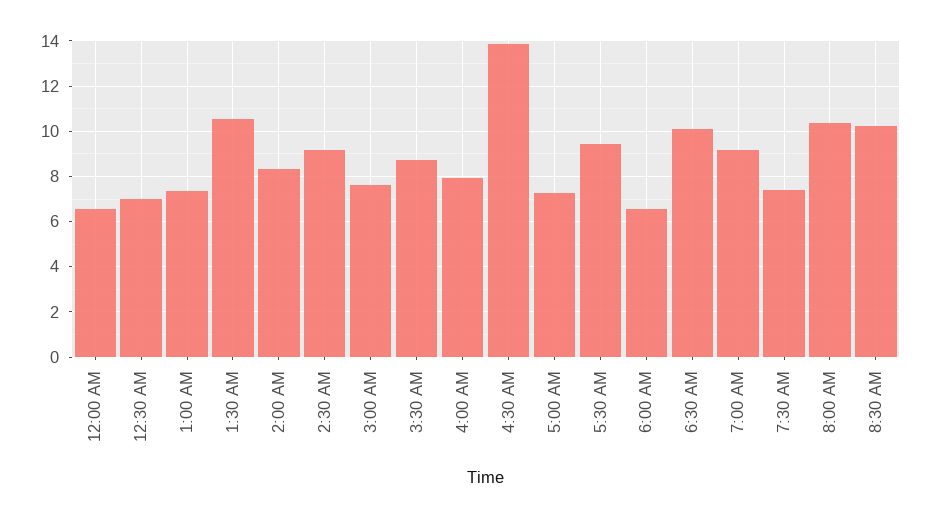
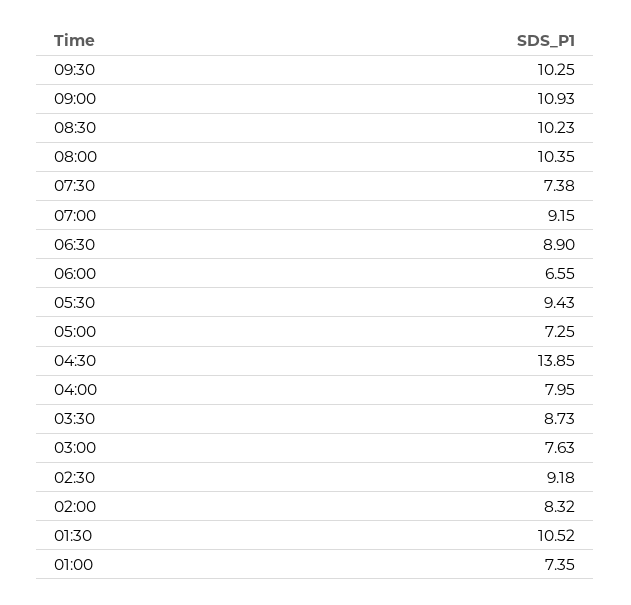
12:00 AM: 6.5 -> none
12:30 AM: 7 -> none
6:30 AM: 10 -> 8.9
09:30: none -> 10.25
09:00: none -> 10.93

